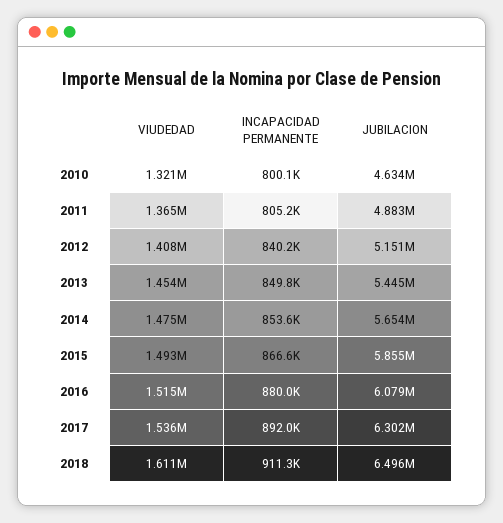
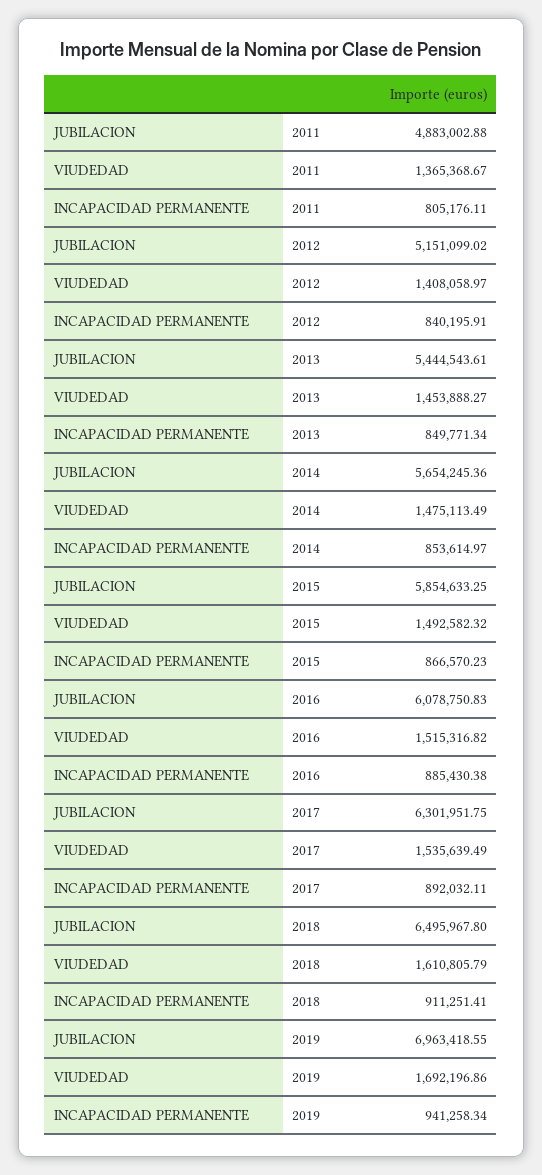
VIUDEDAD, 2010: 1321000 -> none
INCAPACIDAD PERMANENTE, 2010: 800100 -> none
JUBILACION, 2010: 4634000 -> none
INCAPACIDAD PERMANENTE, 2016: 880000 -> 885430.38
JUBILACION, 2019: none -> 6963418.55
VIUDEDAD, 2019: none -> 1692196.86
INCAPACIDAD PERMANENTE, 2019: none -> 941258.34

